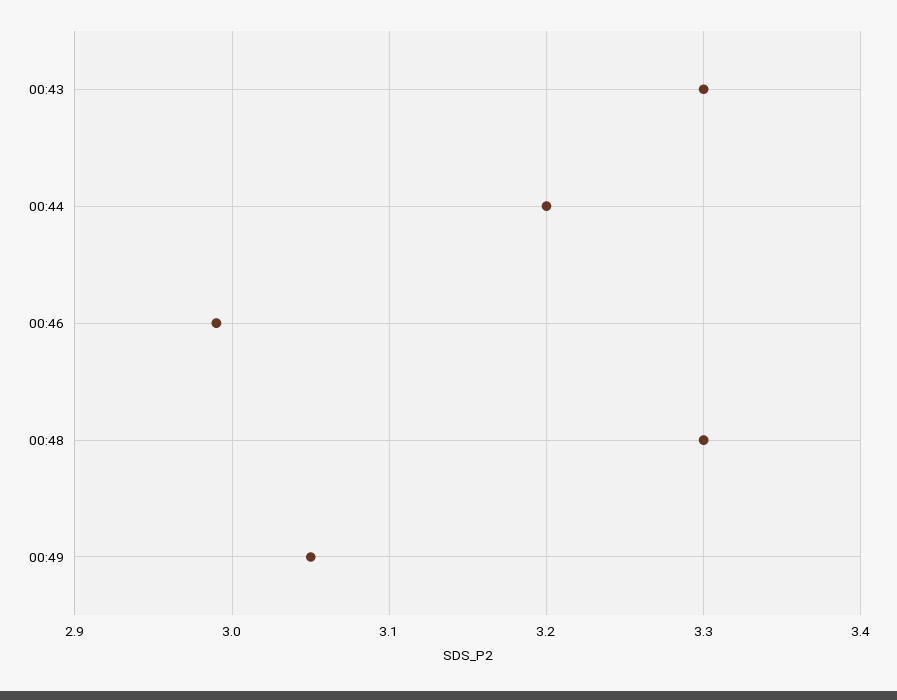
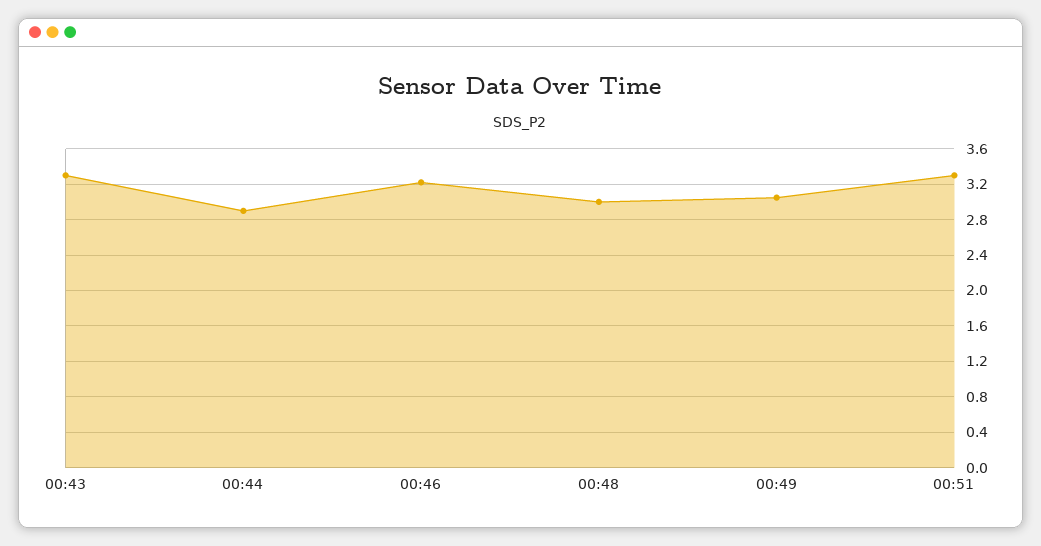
00:44: 3.2 -> 2.9
00:46: 2.99 -> 3.2
00:48: 3.3 -> 3
00:51: none -> 3.3

